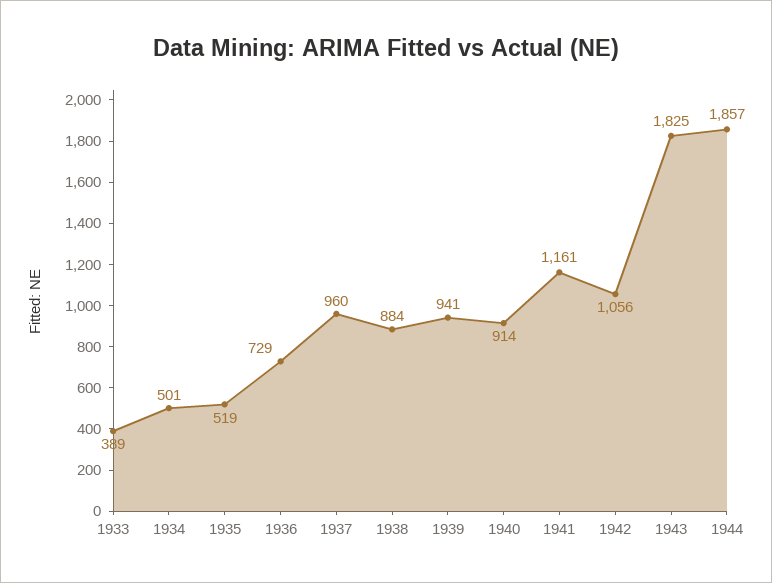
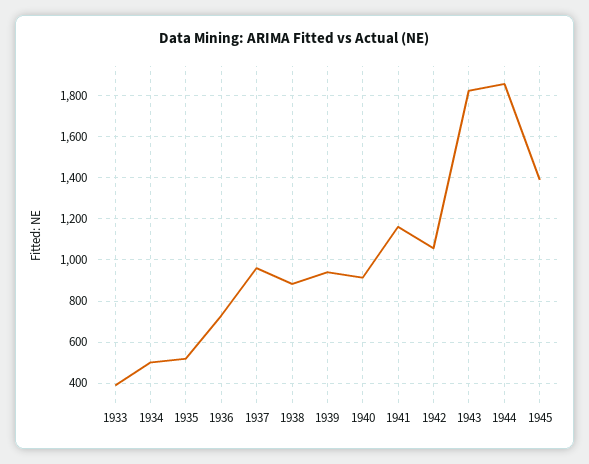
1945: none -> 1400

